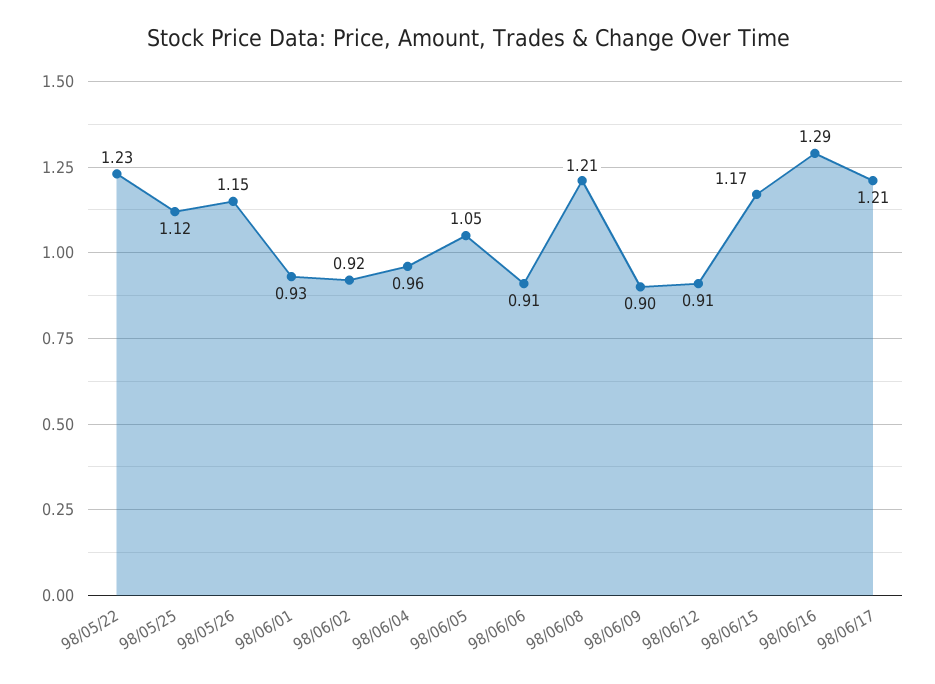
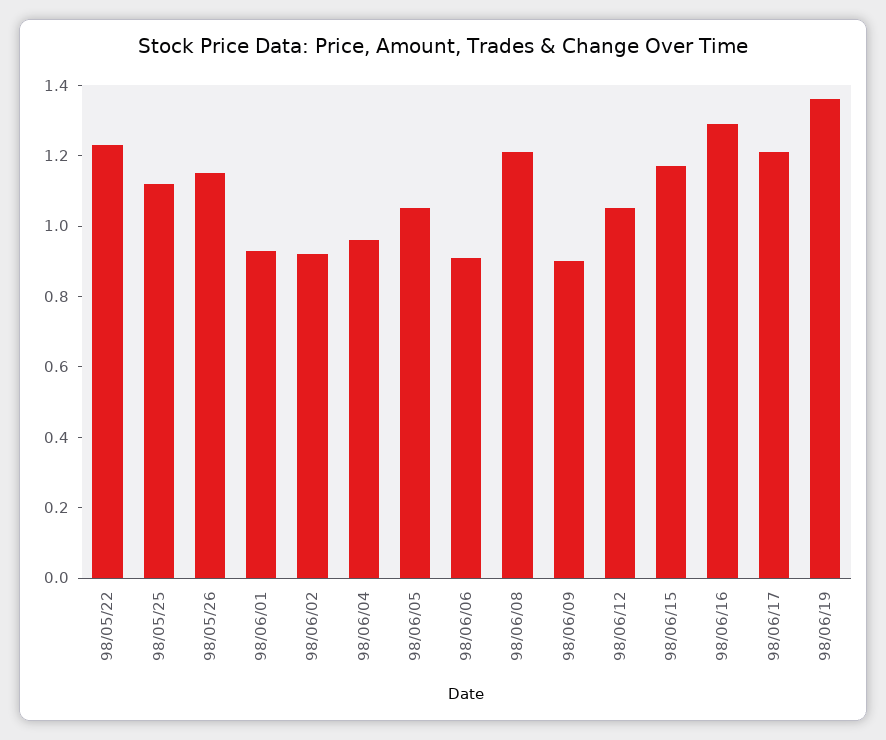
98/06/12: 0.91 -> 1.05
98/06/19: none -> 1.35

